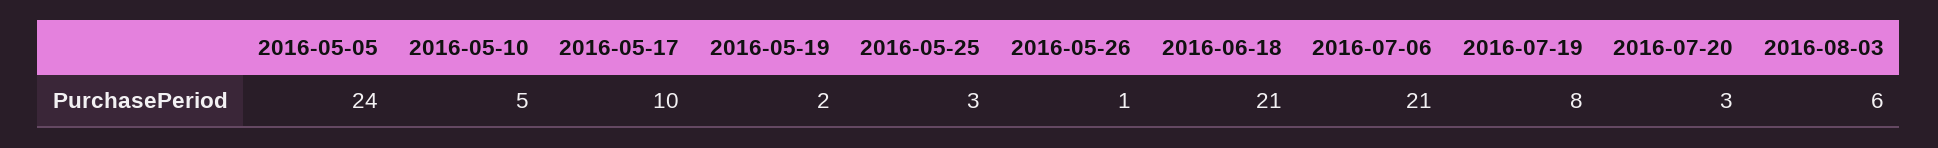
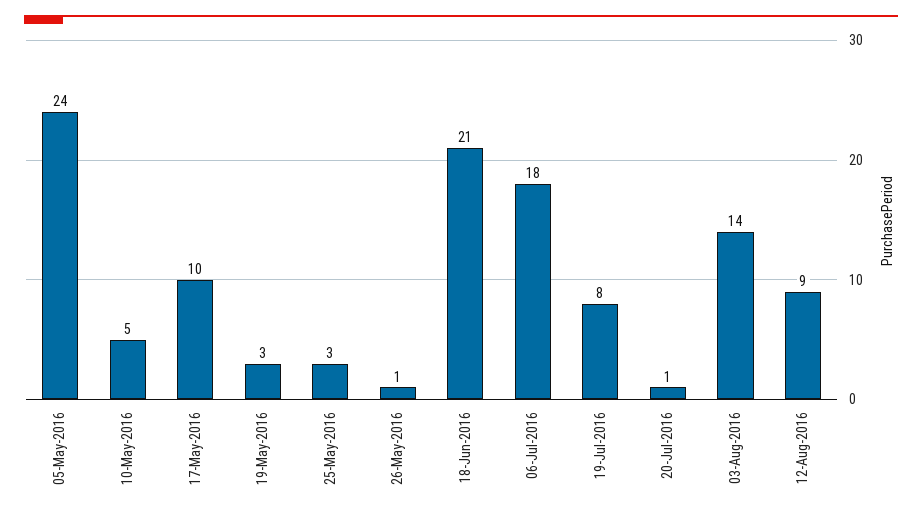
2016-05-19: 2 -> 3
2016-07-06: 21 -> 18
2016-07-20: 3 -> 1
2016-08-03: 6 -> 14
12-Aug-2016: none -> 9

